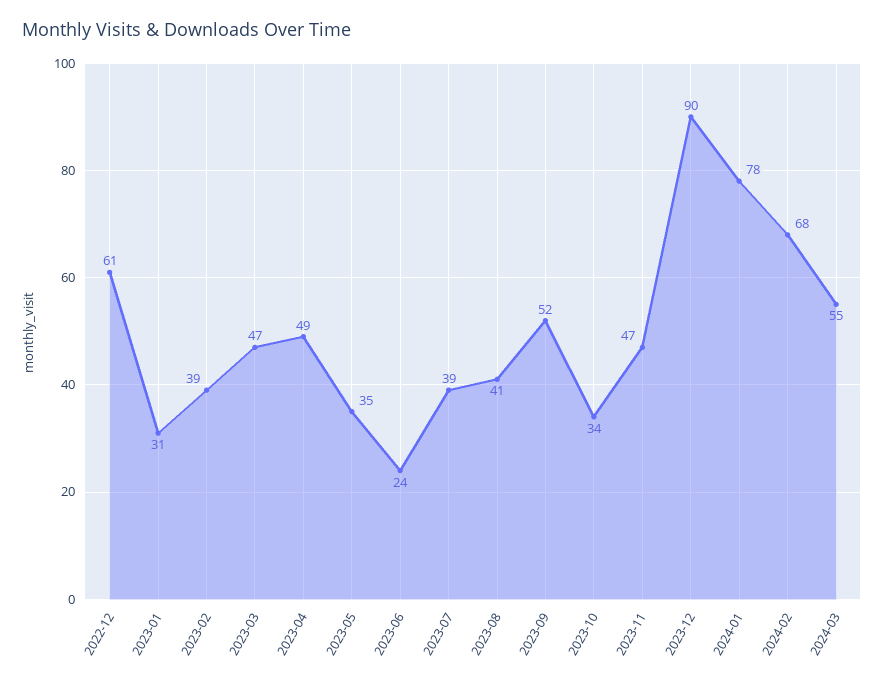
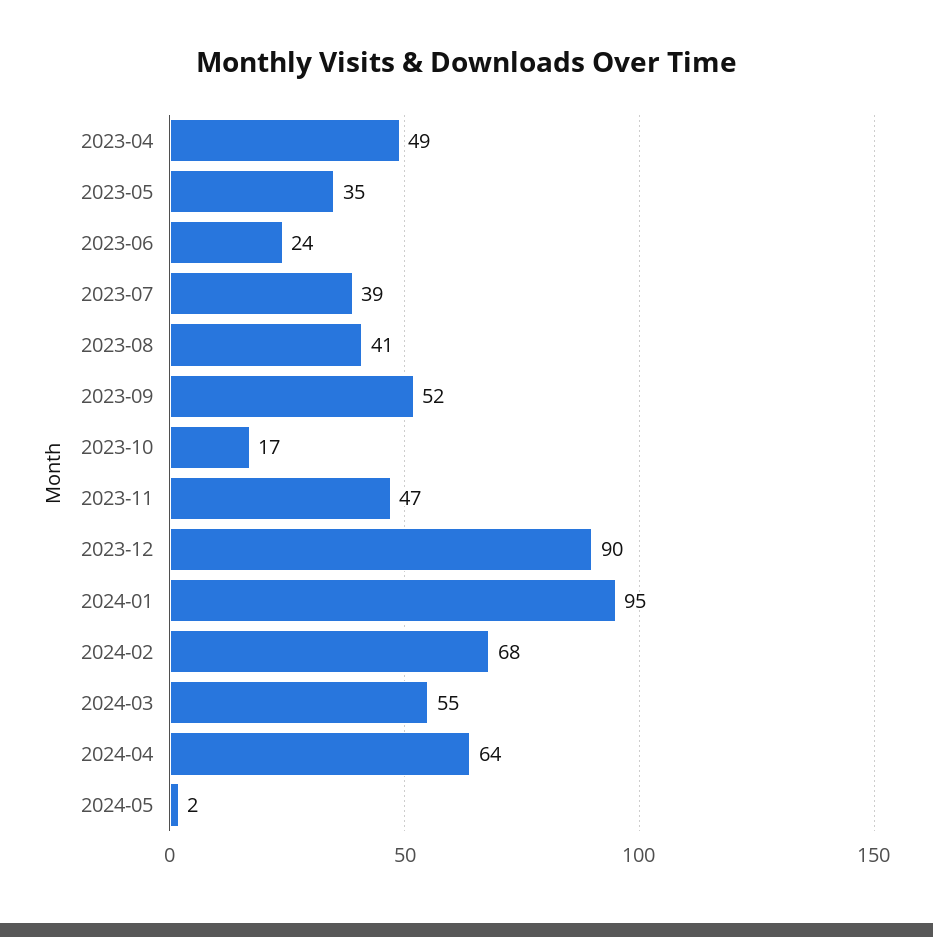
2022-12: 61 -> none
2023-01: 31 -> none
2023-02: 39 -> none
2023-03: 47 -> none
2023-10: 34 -> 17
2024-01: 78 -> 95
2024-04: none -> 64
2024-05: none -> 2

